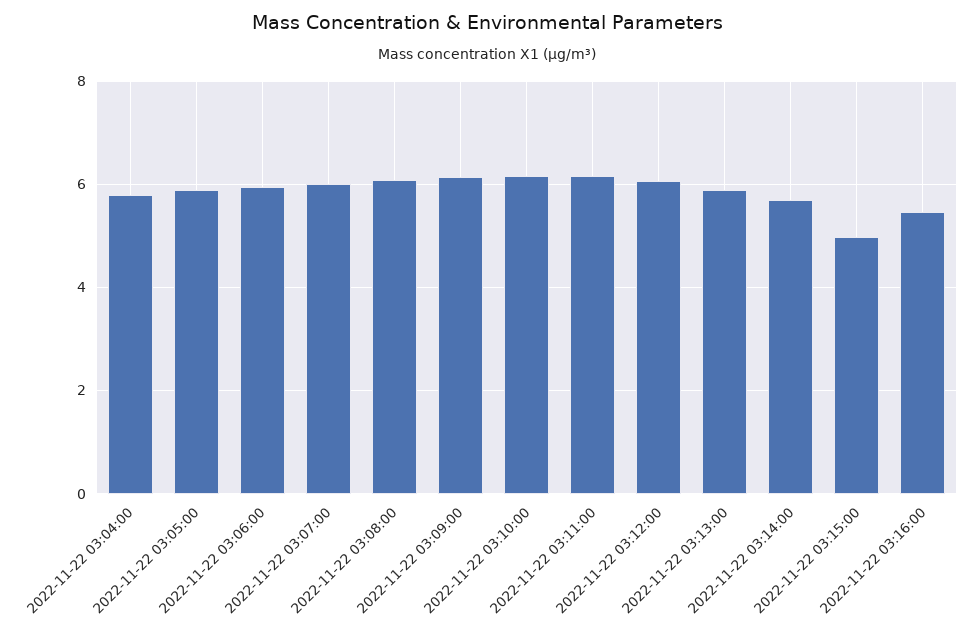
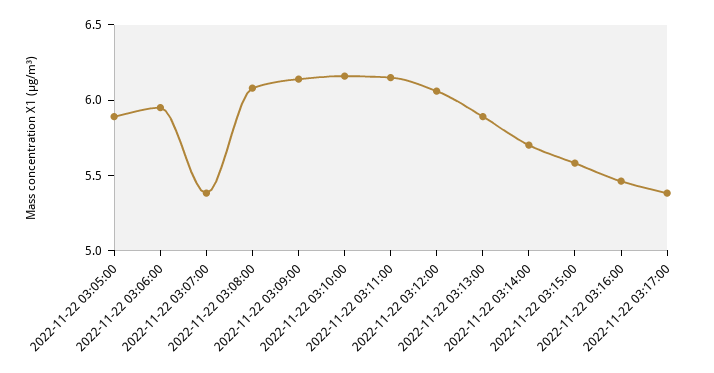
2022-11-22 03:04:00: 5.8 -> none
2022-11-22 03:07:00: 6 -> 5.4
2022-11-22 03:15:00: 5 -> 5.6
2022-11-22 03:17:00: none -> 5.4

